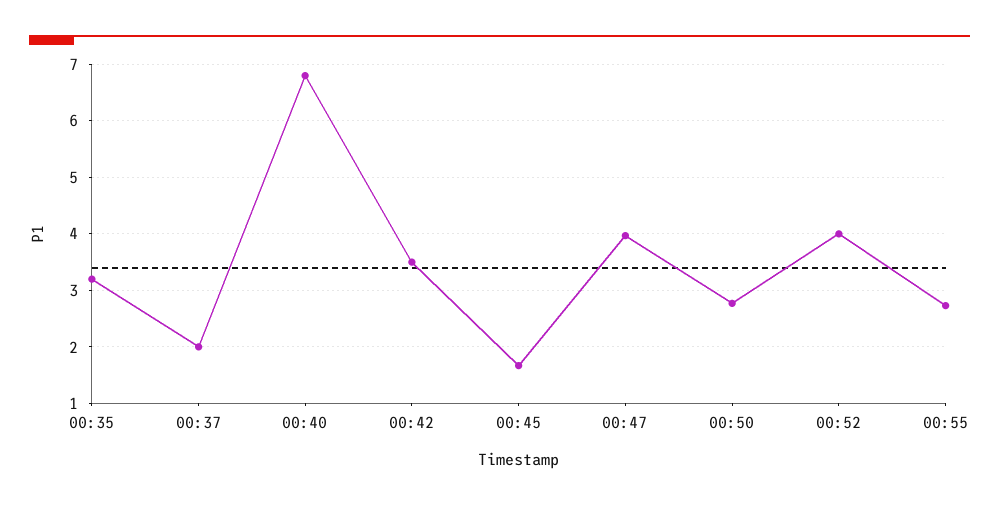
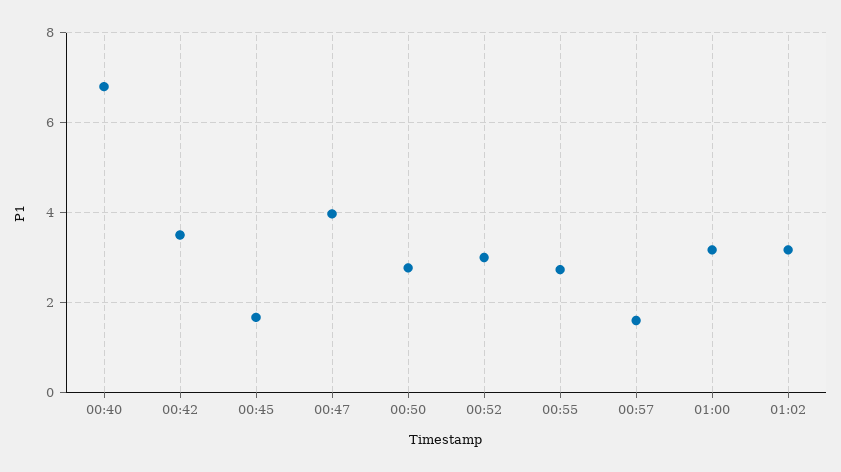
00:35: 3.2 -> none
00:37: 2 -> none
00:52: 4 -> 3
00:57: none -> 1.6
01:00: none -> 3.2
01:02: none -> 3.2

